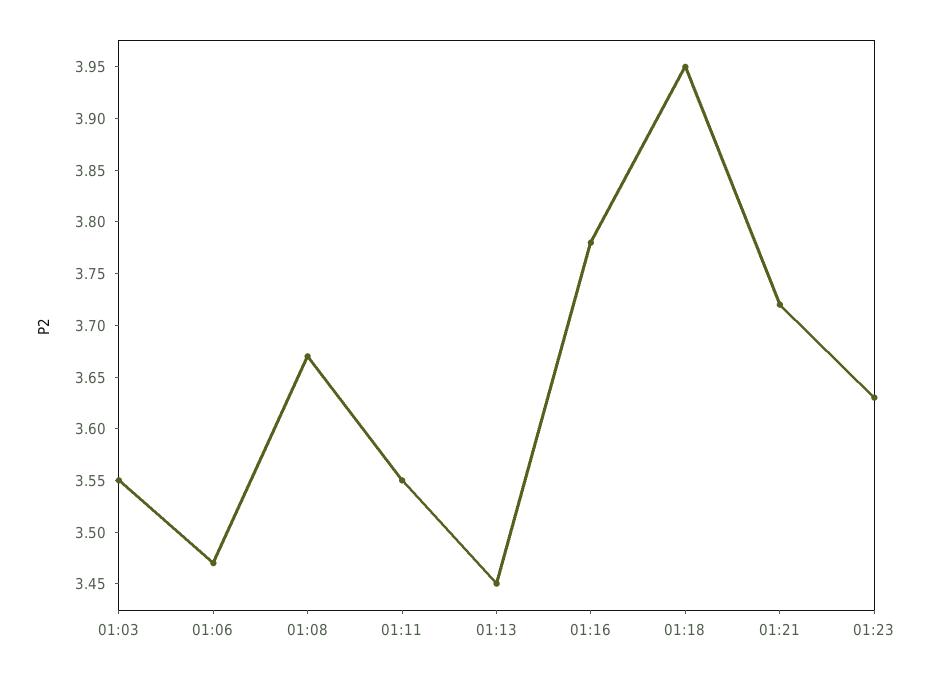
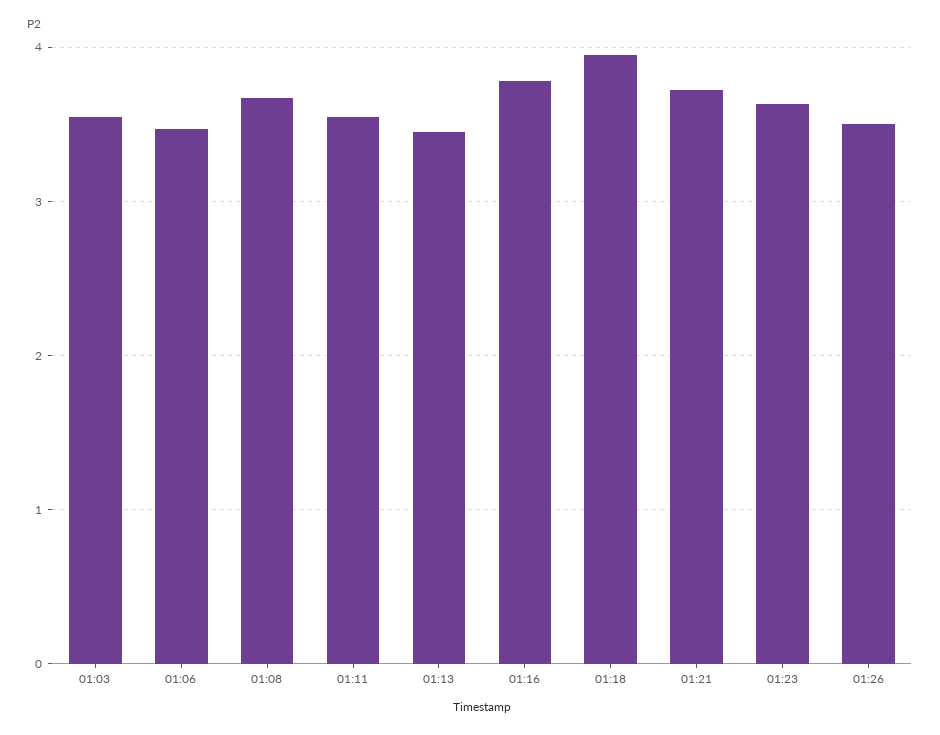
01:26: none -> 3.5

